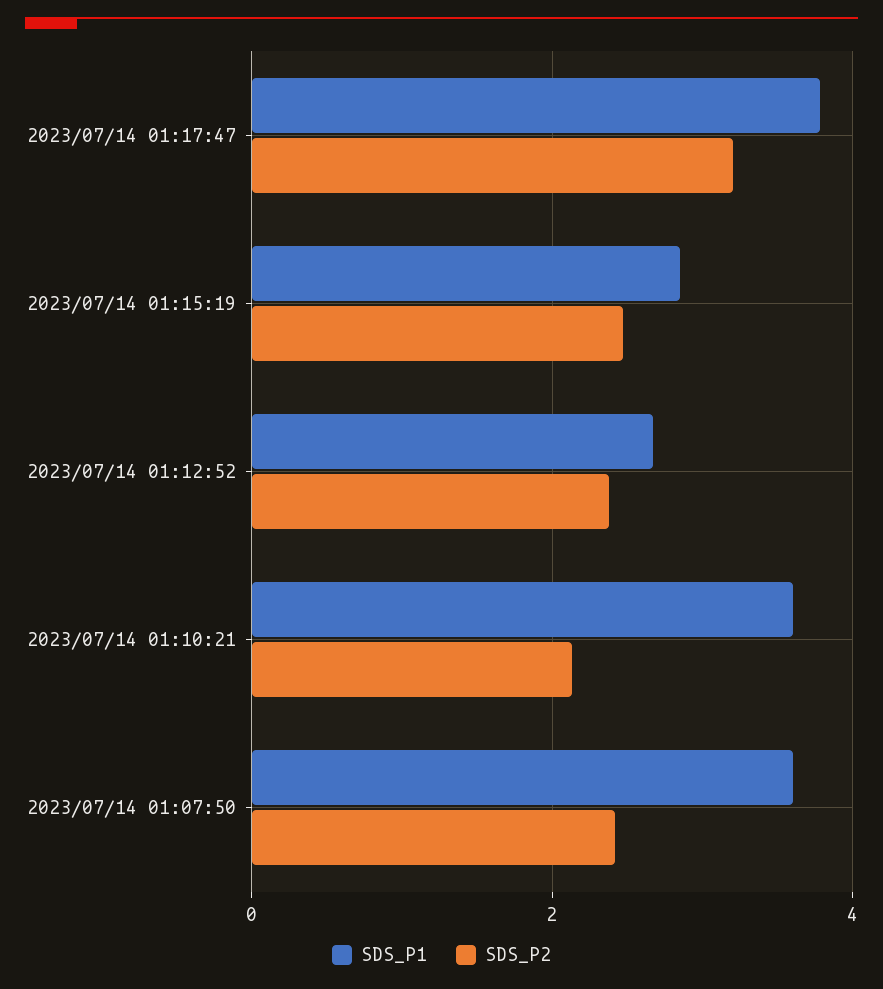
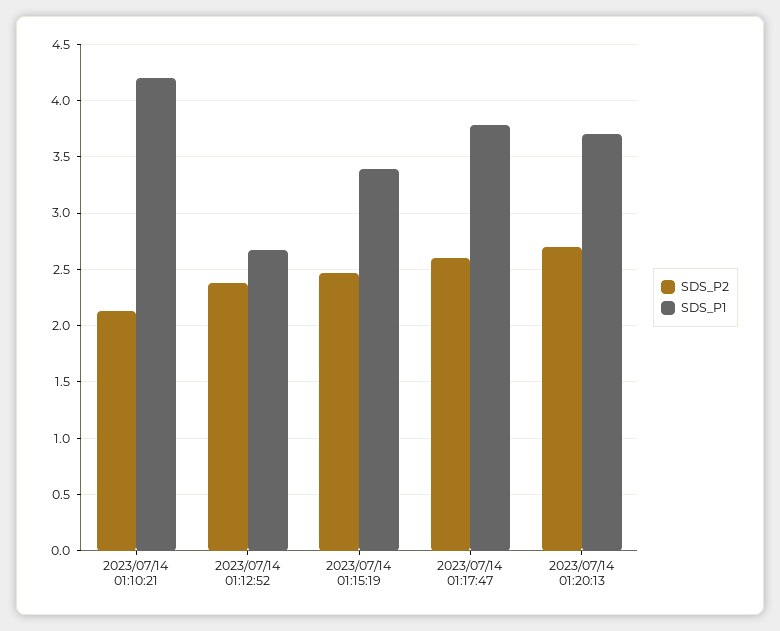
SDS_P2, 2023/07/14 01:17:47: 3.2 -> 2.6
SDS_P1, 2023/07/14 01:15:19: 2.8 -> 3.4
SDS_P1, 2023/07/14 01:10:21: 3.6 -> 4.2
SDS_P1, 2023/07/14 01:07:50: 3.6 -> none
SDS_P2, 2023/07/14 01:07:50: 2.4 -> none
SDS_P2, 2023/07/14 01:20:13: none -> 2.7
SDS_P1, 2023/07/14 01:20:13: none -> 3.7

